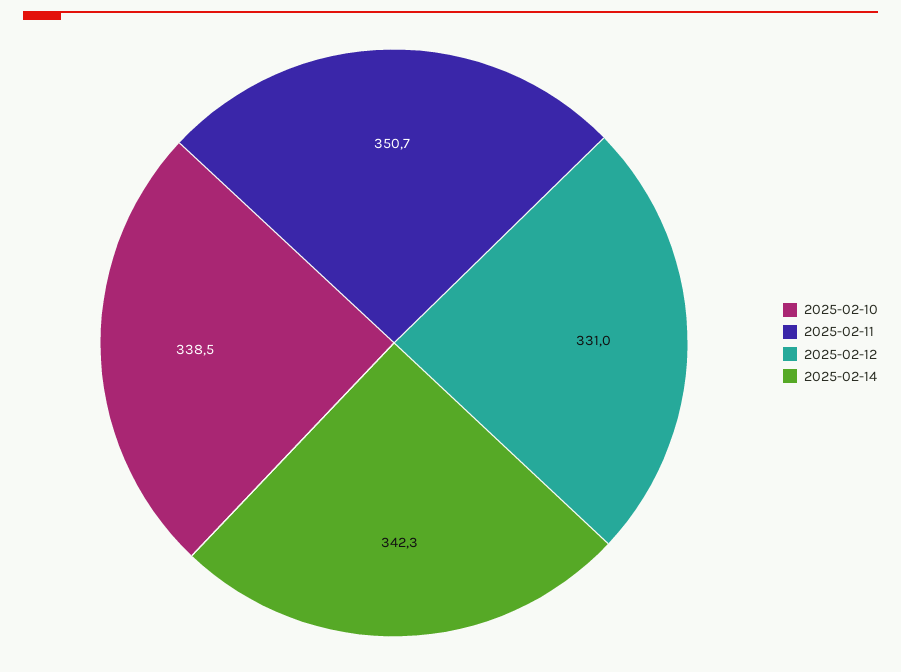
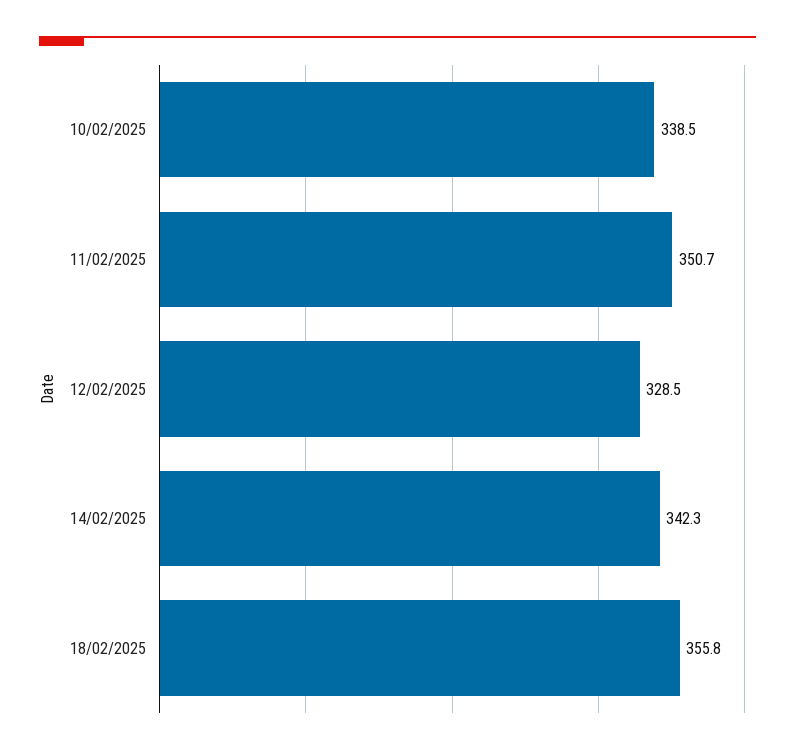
2025-02-12: 331 -> 328.5
18/02/2025: none -> 355.8

